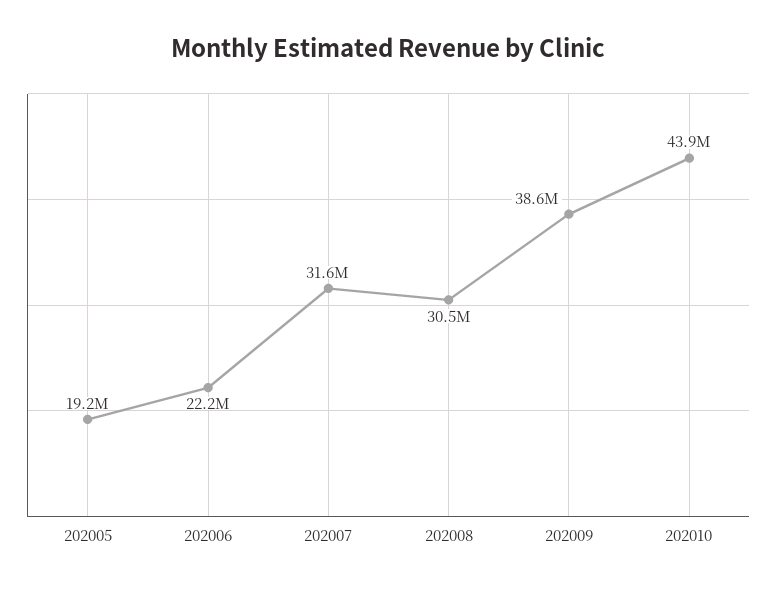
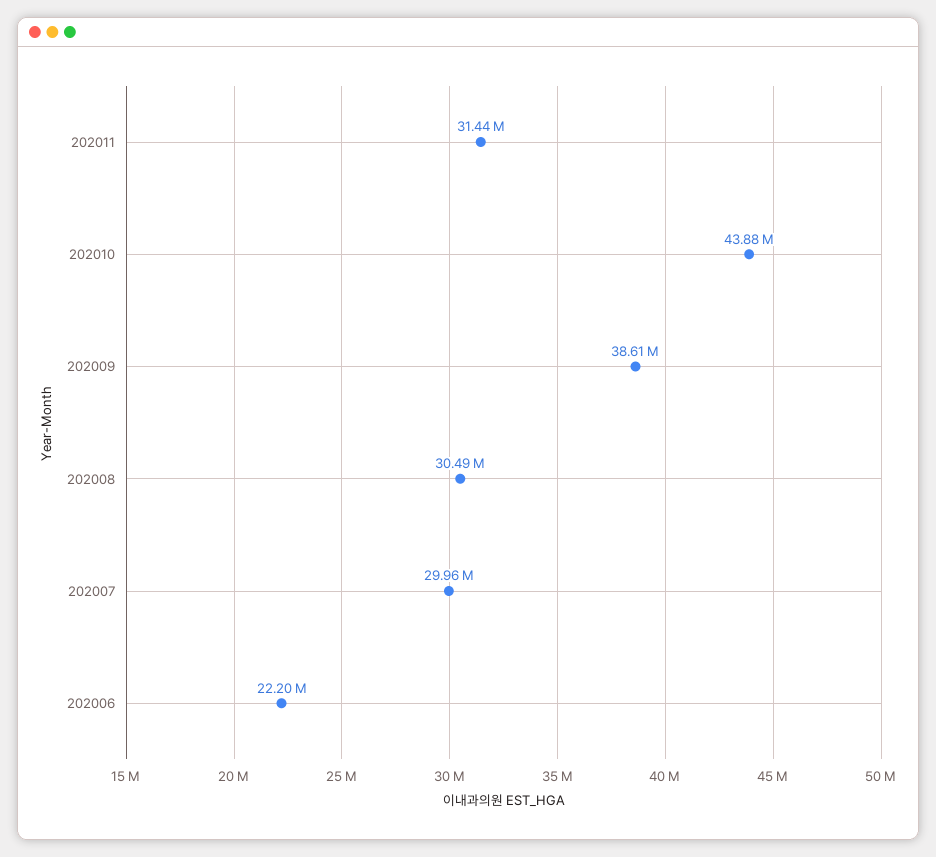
202005: 19200000 -> none
202007: 31600000 -> 29960000
202011: none -> 31440000

